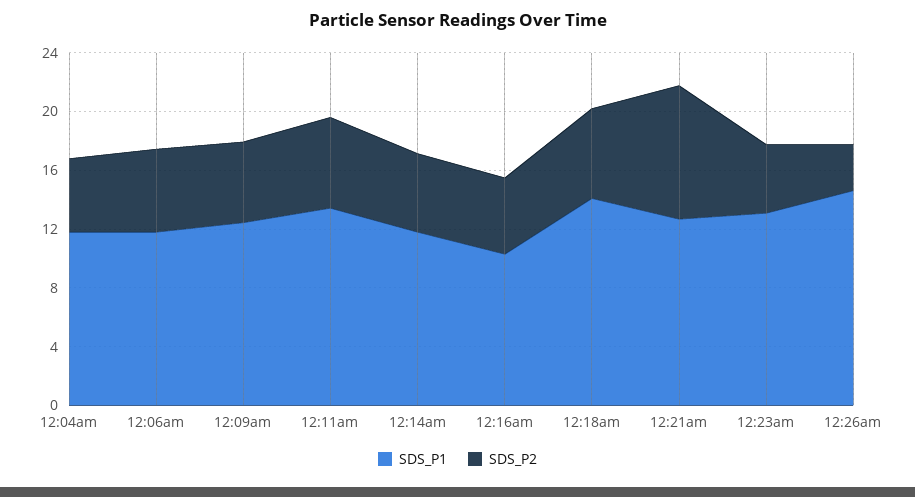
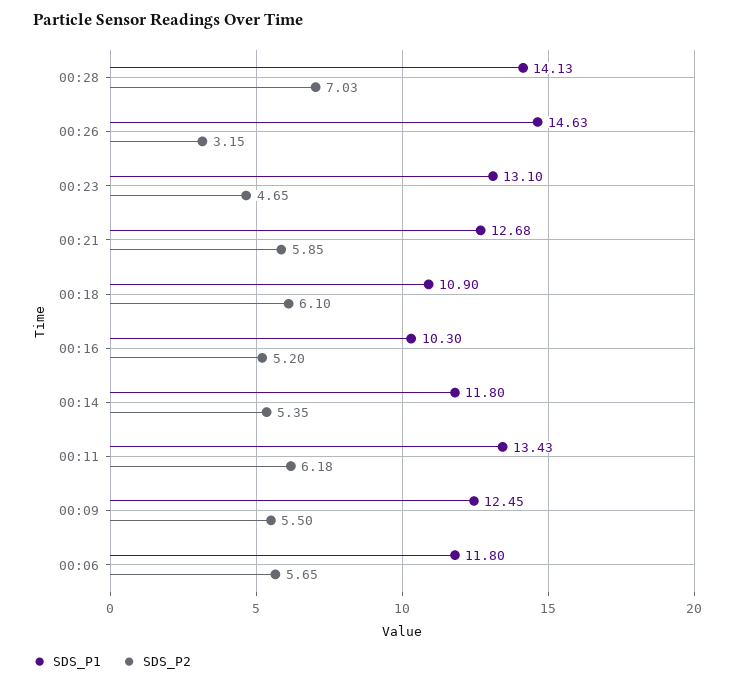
SDS_P1, 12:04am: 12 -> none
SDS_P2, 12:04am: 5 -> none
SDS_P1, 12:18am: 14 -> 10.9
SDS_P2, 12:21am: 9 -> 5.85
SDS_P1, 00:28: none -> 14.13
SDS_P2, 00:28: none -> 7.03

